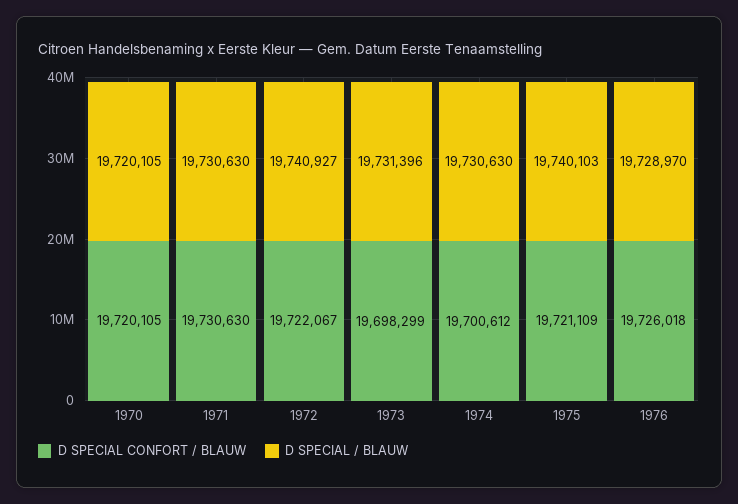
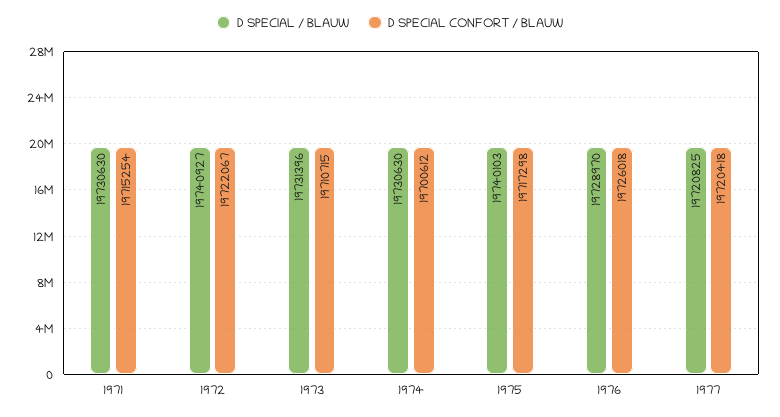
D SPECIAL CONFORT / BLAUW, 1970: 19720105 -> none
D SPECIAL / BLAUW, 1970: 19720105 -> none
D SPECIAL CONFORT / BLAUW, 1971: 19730630 -> 19715254
D SPECIAL CONFORT / BLAUW, 1973: 19698299 -> 19710715
D SPECIAL CONFORT / BLAUW, 1975: 19721109 -> 19717298
D SPECIAL / BLAUW, 1977: none -> 19720825
D SPECIAL CONFORT / BLAUW, 1977: none -> 19720418

